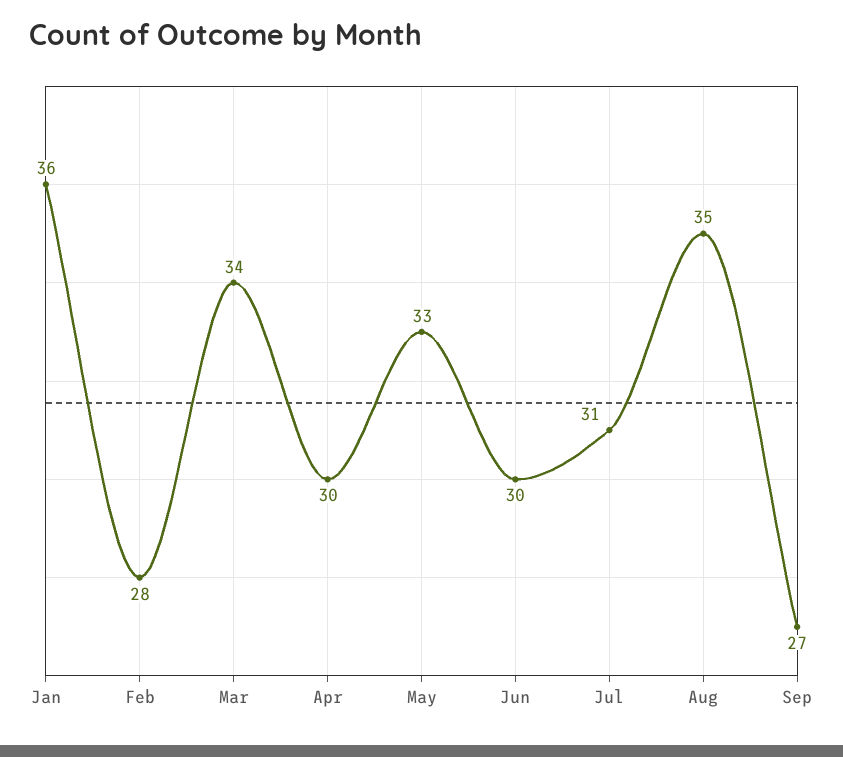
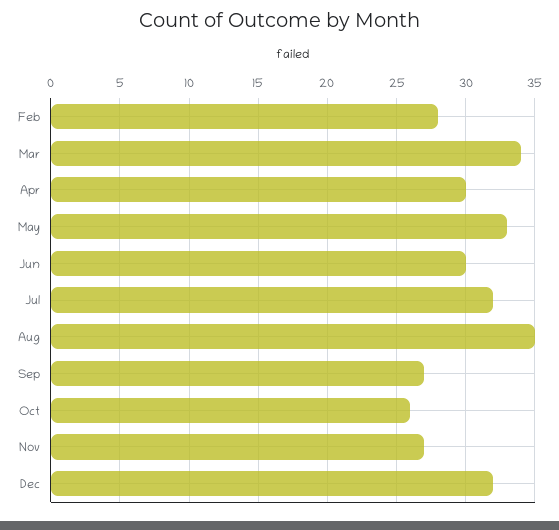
Jan: 36 -> none
Jul: 31 -> 32
Oct: none -> 26
Nov: none -> 27
Dec: none -> 32

